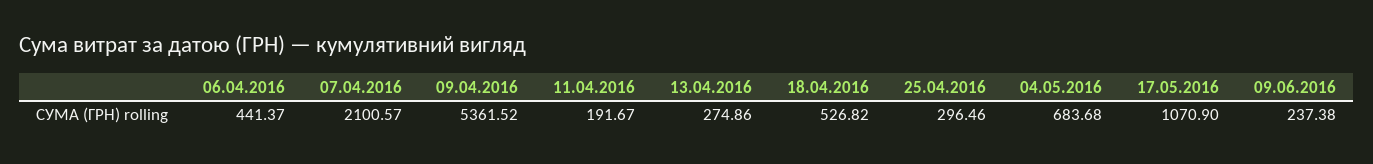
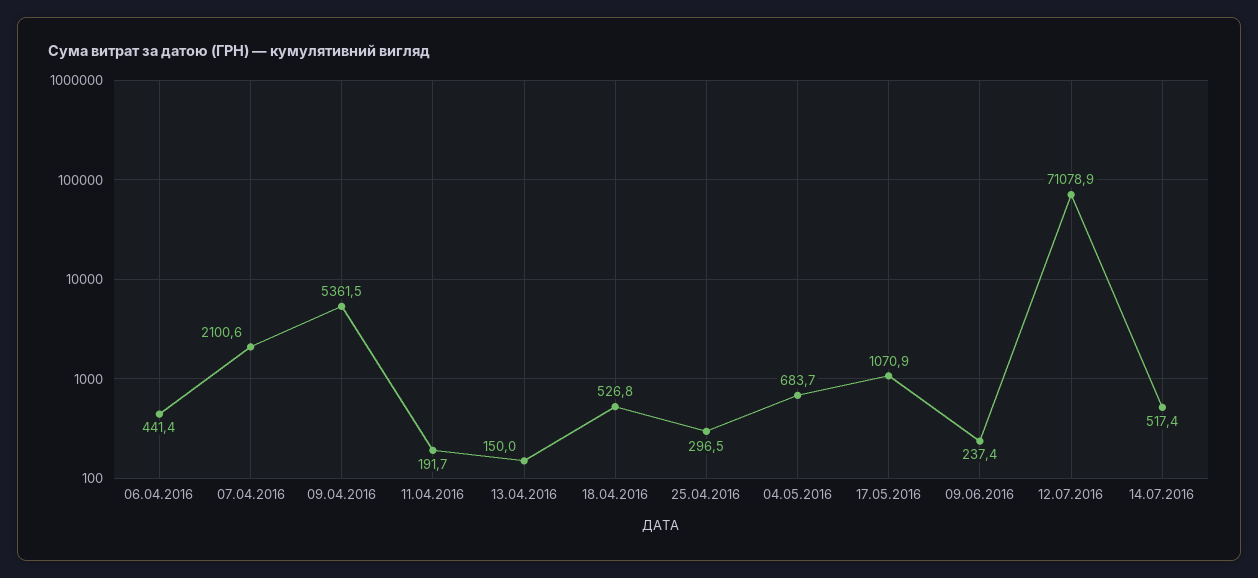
13.04.2016: 274.86 -> 150
12.07.2016: none -> 71078.9
14.07.2016: none -> 517.4

